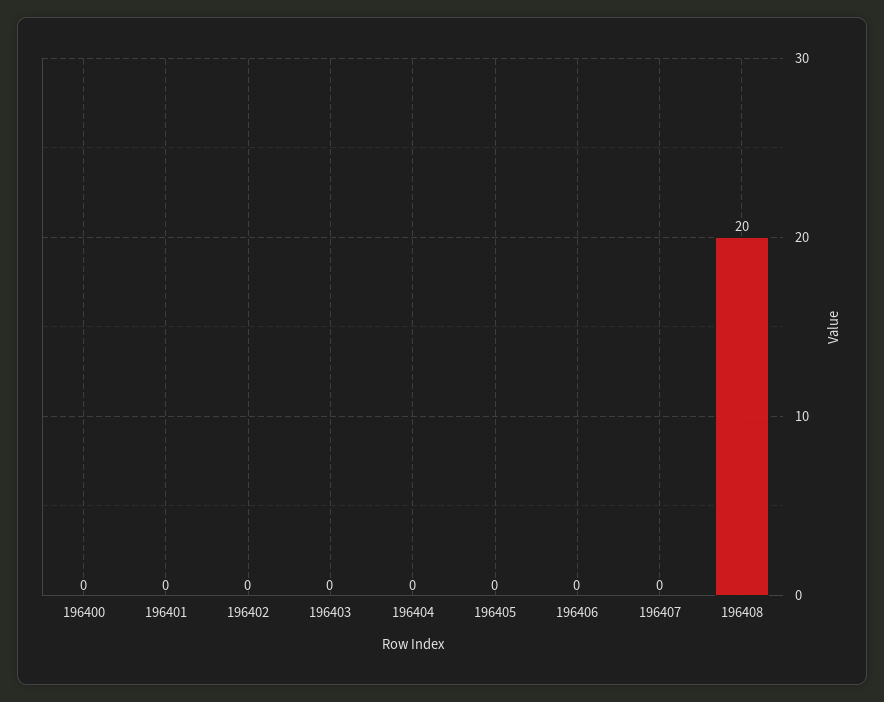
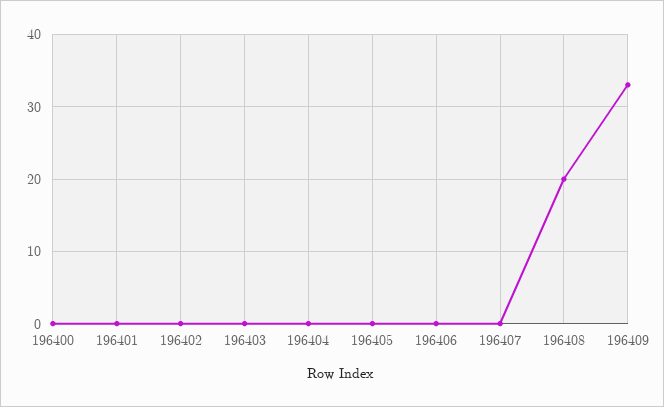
196409: none -> 33

